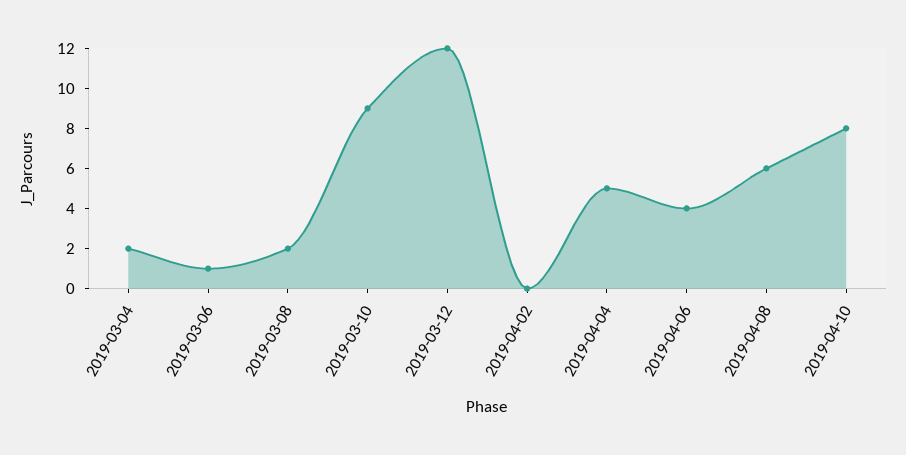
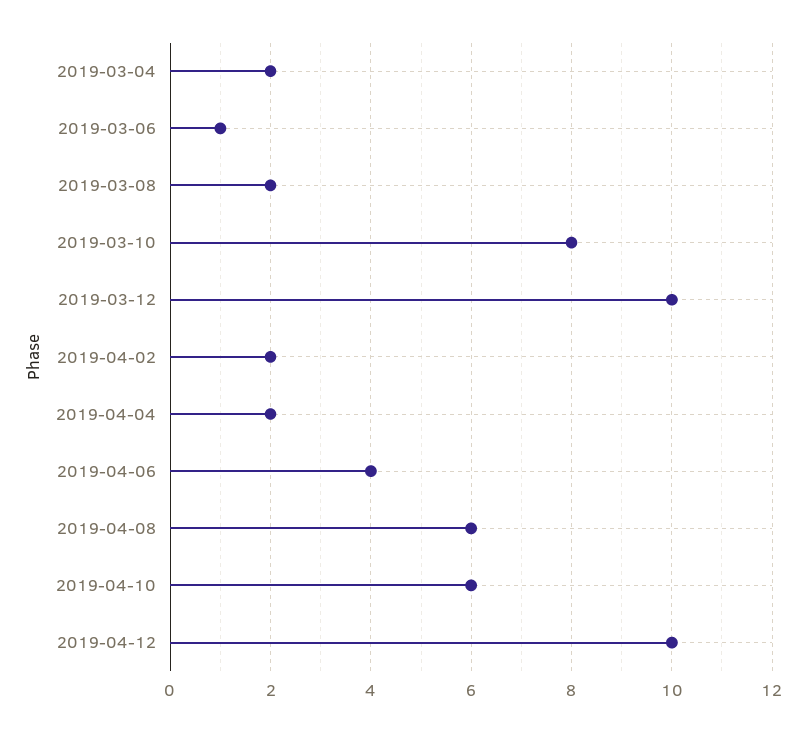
2019-03-10: 9 -> 8
2019-03-12: 12 -> 10
2019-04-02: 0 -> 2
2019-04-04: 5 -> 2
2019-04-10: 8 -> 6
2019-04-12: none -> 10

